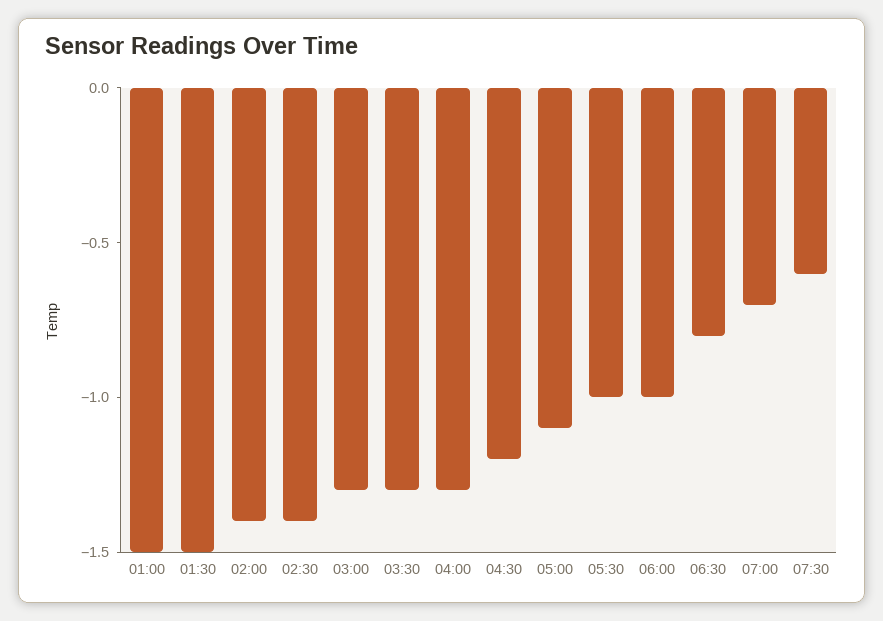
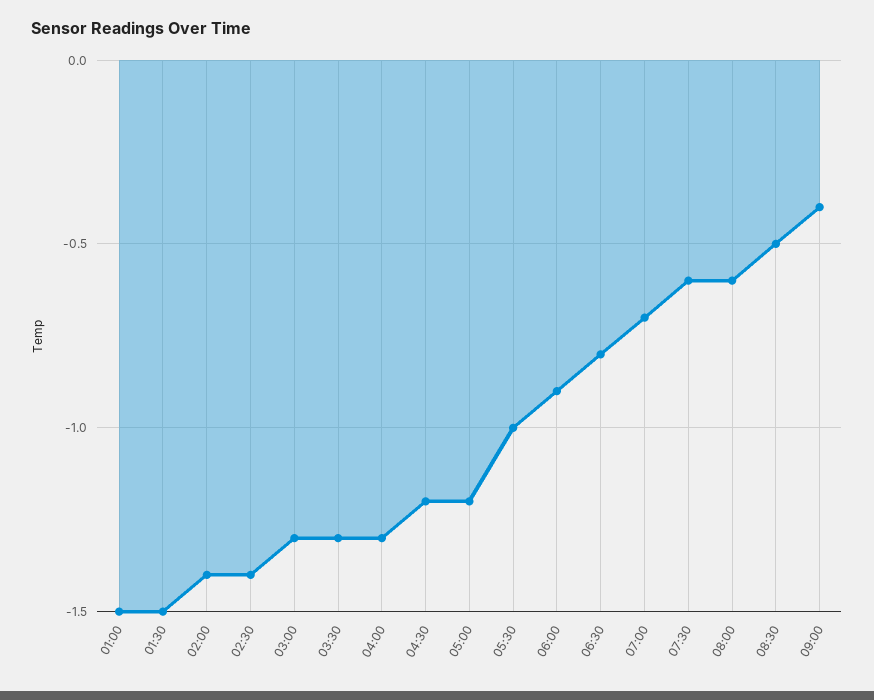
05:00: -1.1 -> -1.2
06:00: -1 -> -0.9
08:00: none -> -0.6
08:30: none -> -0.5
09:00: none -> -0.4

